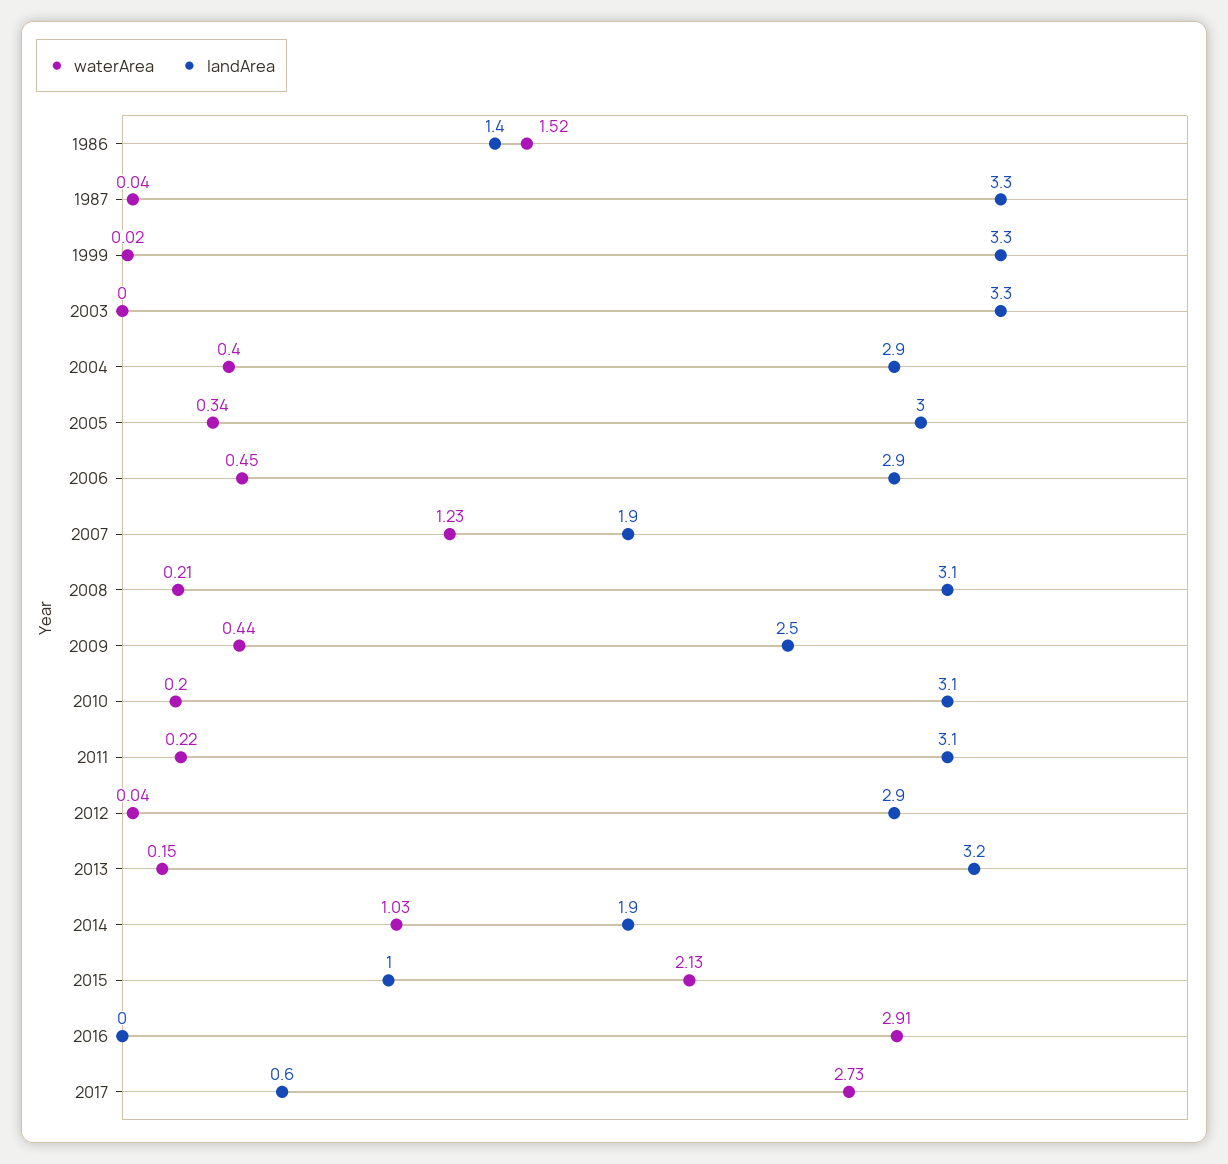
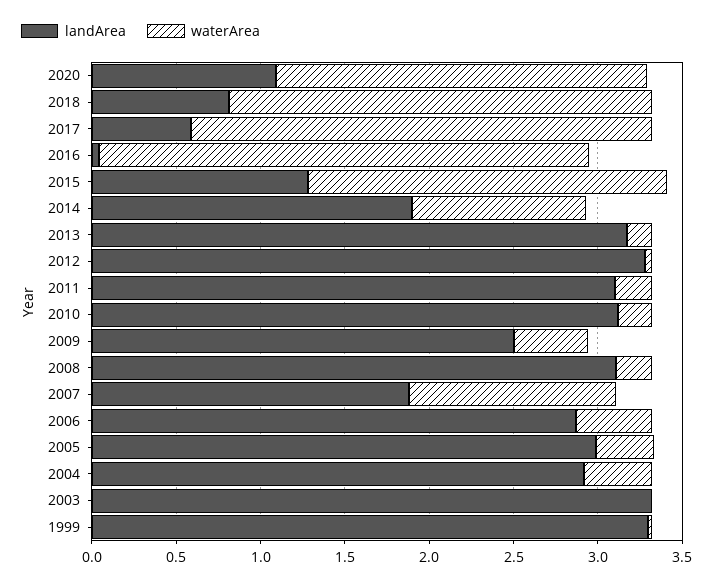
waterArea, 1986: 1.52 -> none
landArea, 1986: 1.4 -> none
waterArea, 1987: 0.04 -> none
landArea, 1987: 3.3 -> none
landArea, 2012: 2.9 -> 3.3
landArea, 2015: 1 -> 1.3
landArea, 2020: none -> 1.1
waterArea, 2020: none -> 2.2
landArea, 2018: none -> 0.8
waterArea, 2018: none -> 2.5

